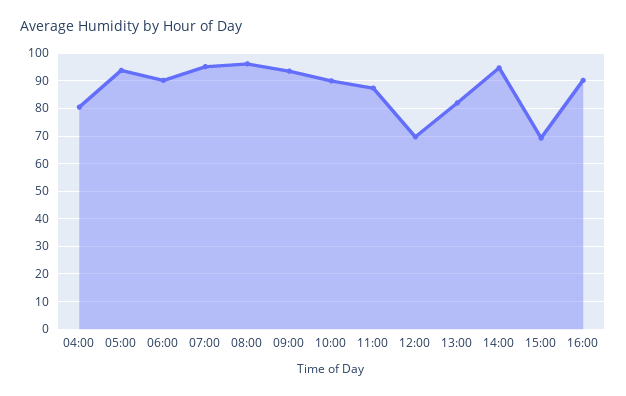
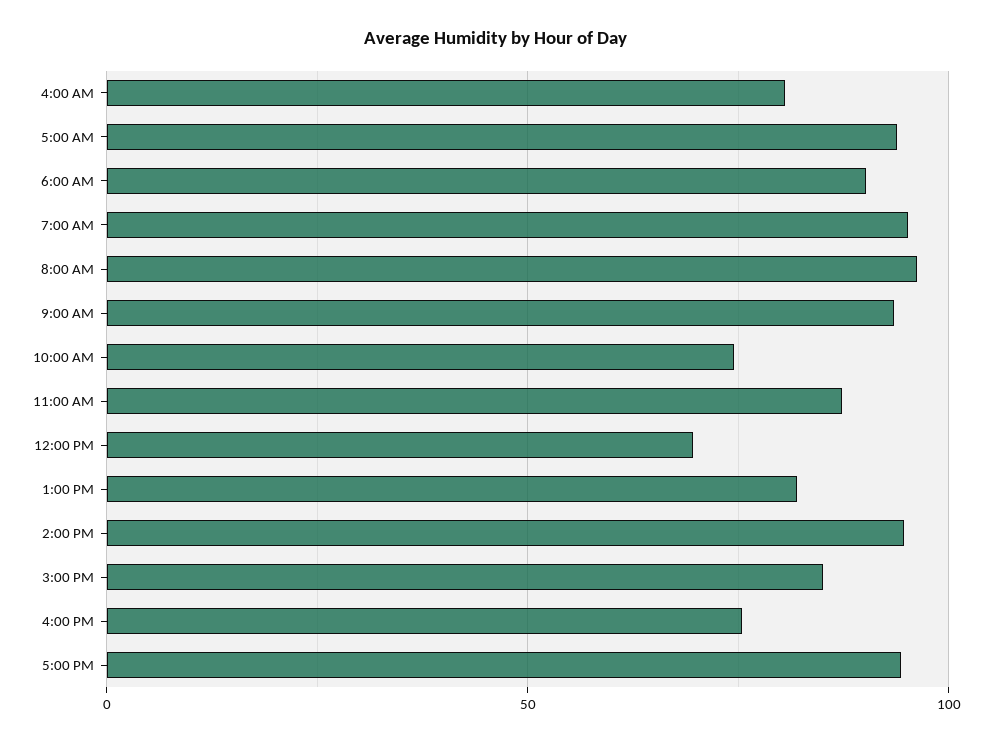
10:00: 90 -> 75
15:00: 70 -> 85
16:00: 90 -> 75
5:00 PM: none -> 95

